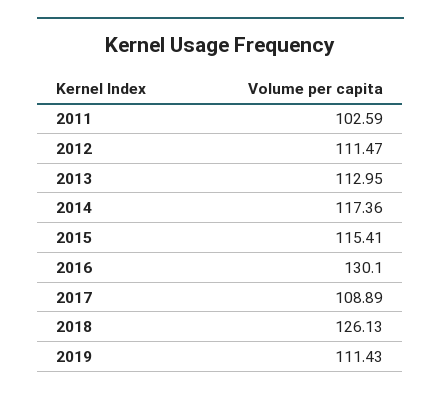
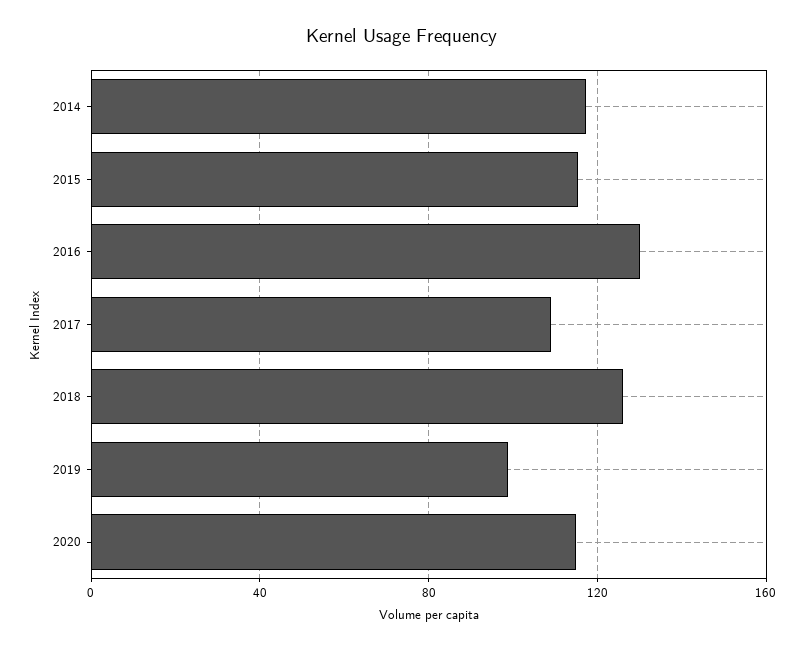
2011: 102.59 -> none
2012: 111.47 -> none
2013: 112.95 -> none
2019: 111.43 -> 100
2020: none -> 115

